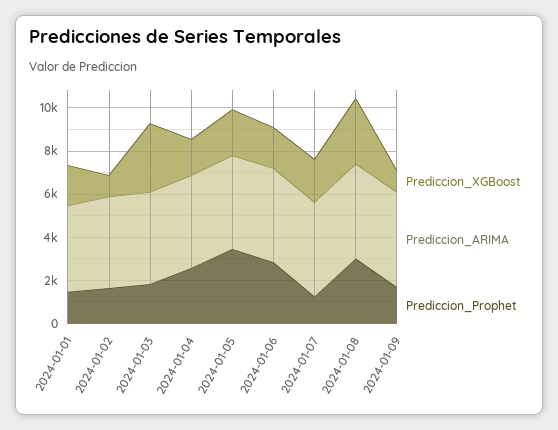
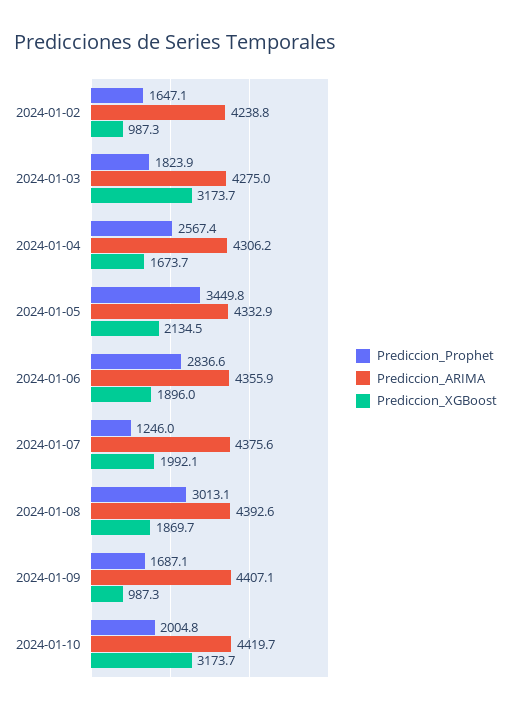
Prediccion_XGBoost, 2024-01-01: 2000 -> none
Prediccion_ARIMA, 2024-01-01: 4000 -> none
Prediccion_Prophet, 2024-01-01: 1500 -> none
Prediccion_XGBoost, 2024-01-08: 3000 -> 1869.7
Prediccion_Prophet, 2024-01-10: none -> 2004.8
Prediccion_ARIMA, 2024-01-10: none -> 4419.7
Prediccion_XGBoost, 2024-01-10: none -> 3173.7

